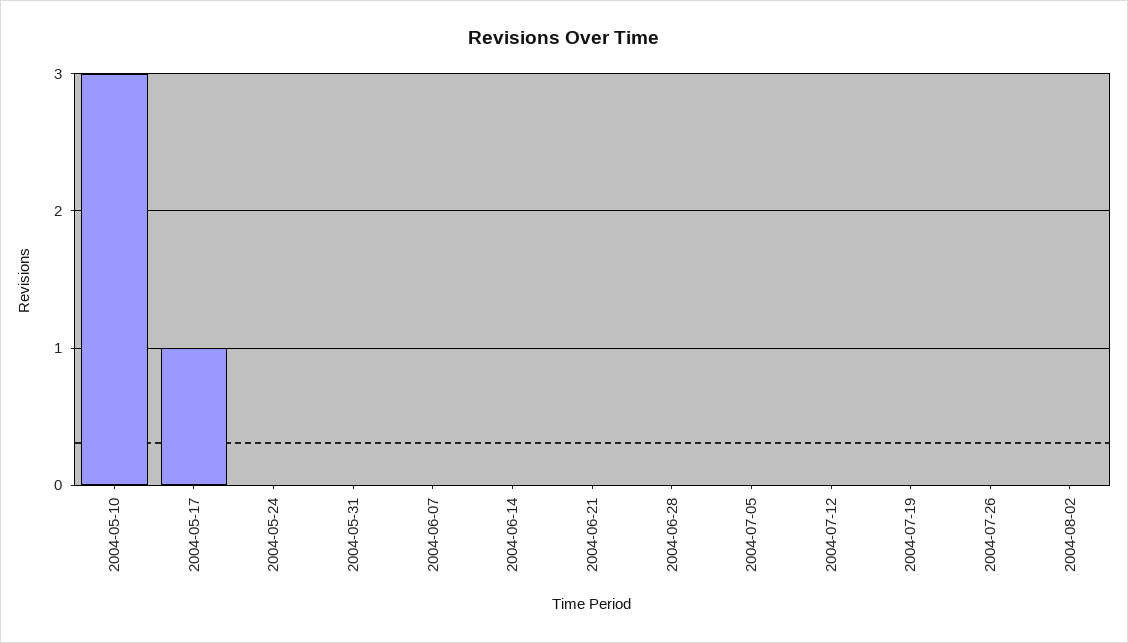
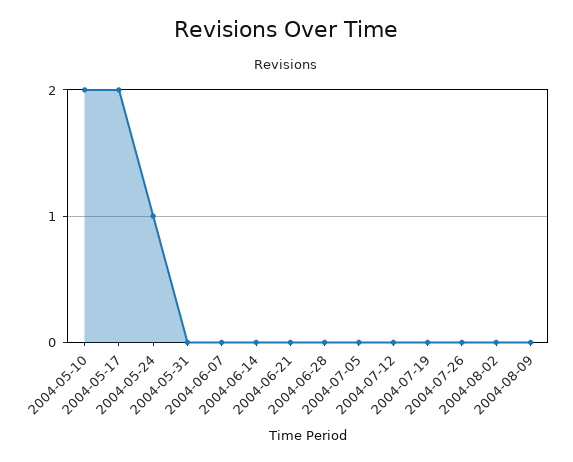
2004-05-10: 3 -> 2
2004-05-17: 1 -> 2
2004-05-24: 0 -> 1
2004-08-09: none -> 0

